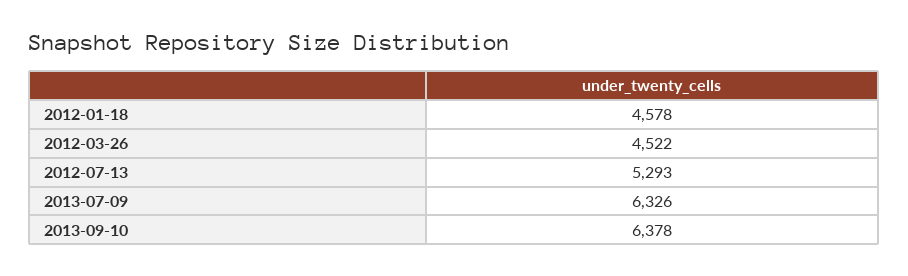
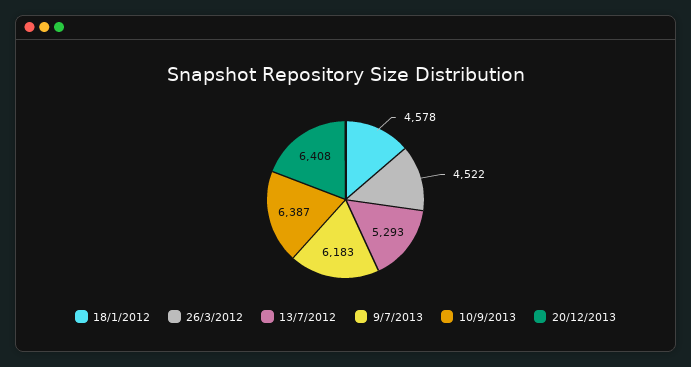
2013-07-09: 6326 -> 6183
2013-09-10: 6378 -> 6387
20/12/2013: none -> 6408

